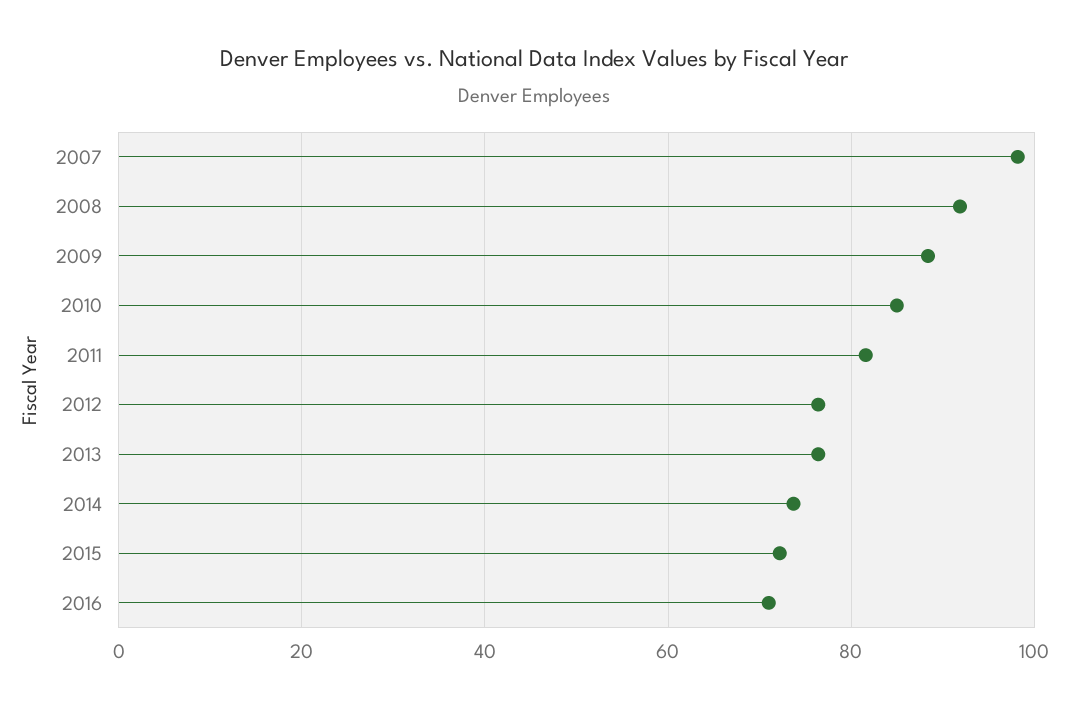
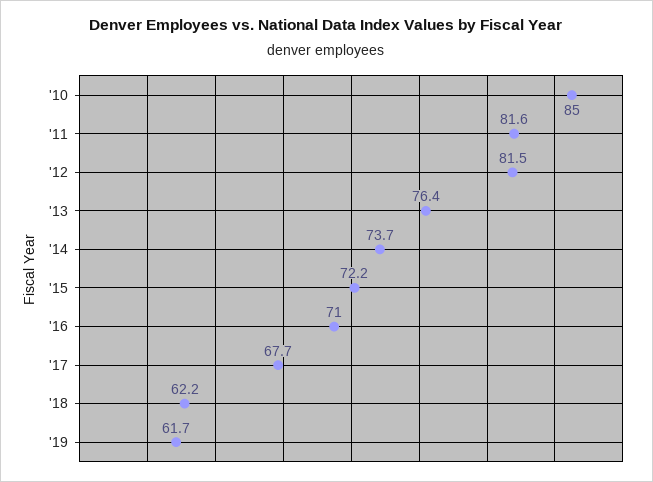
2007: 98 -> none
2008: 92 -> none
2009: 88 -> none
2012: 76 -> 81.5
'17: none -> 67.7
'18: none -> 62.2
'19: none -> 61.7

